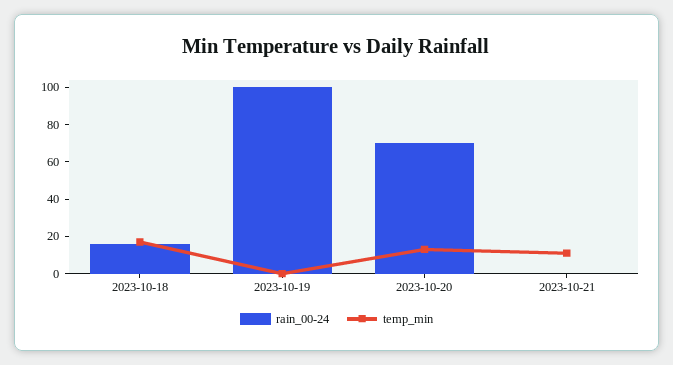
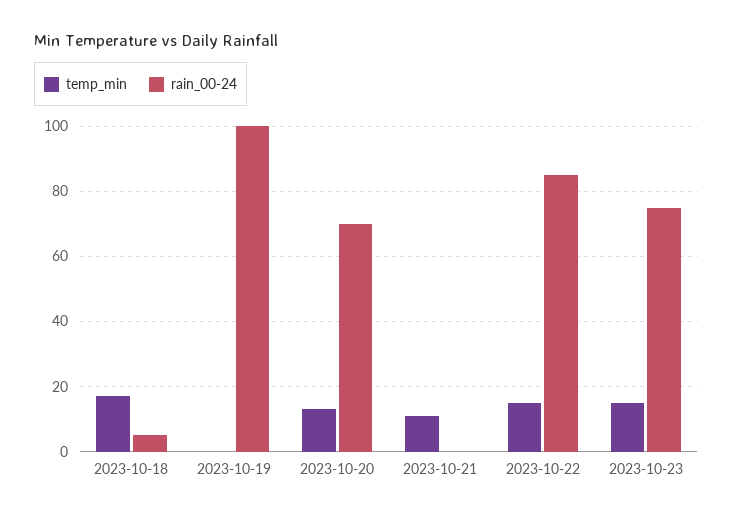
rain_00-24, 2023-10-18: 15 -> 5
temp_min, 2023-10-22: none -> 15
rain_00-24, 2023-10-22: none -> 85
temp_min, 2023-10-23: none -> 15
rain_00-24, 2023-10-23: none -> 75

